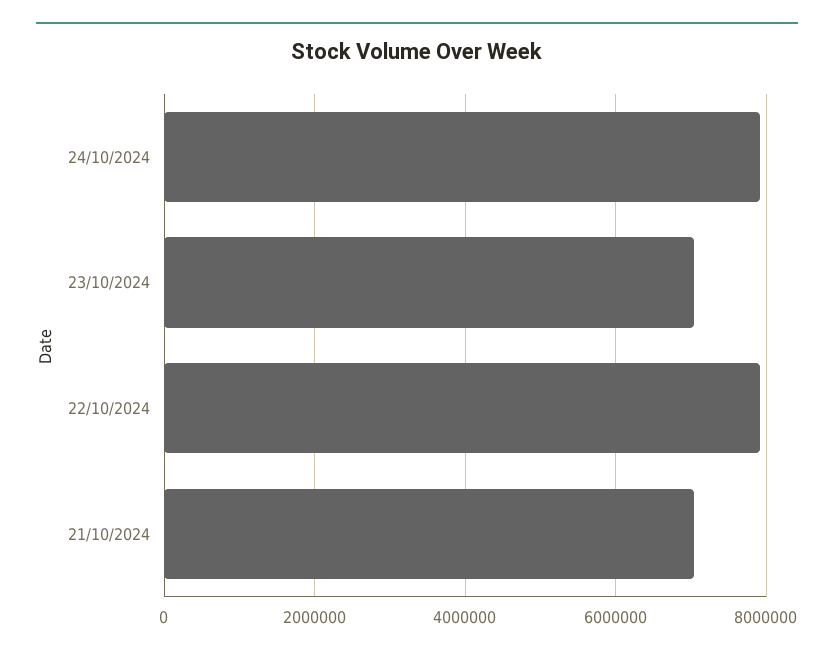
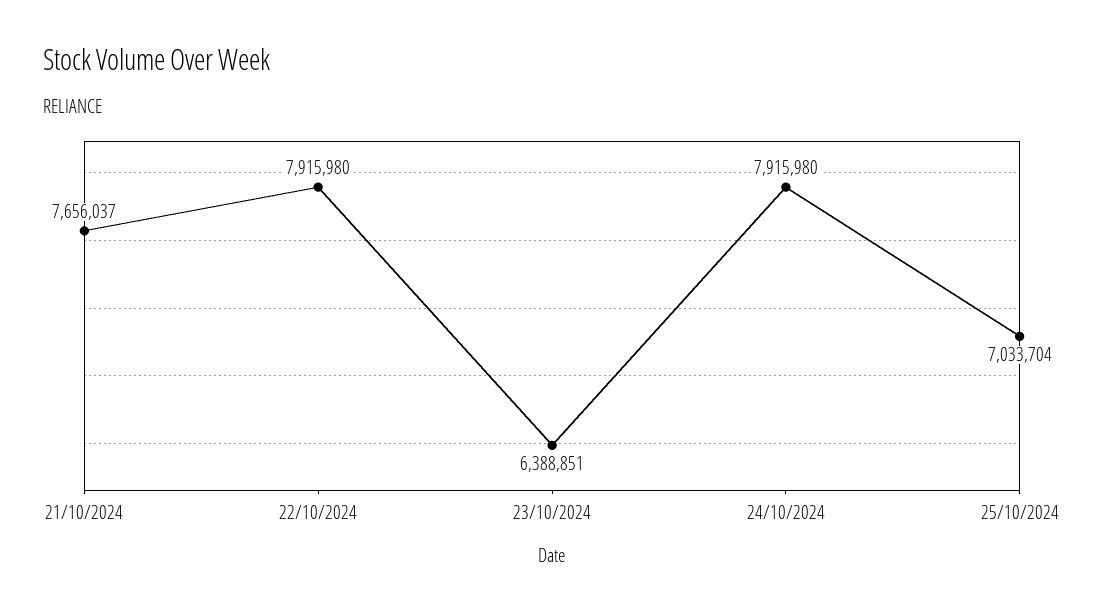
23/10/2024: 7000000 -> 6388851
21/10/2024: 7000000 -> 7656037
25/10/2024: none -> 7033704

